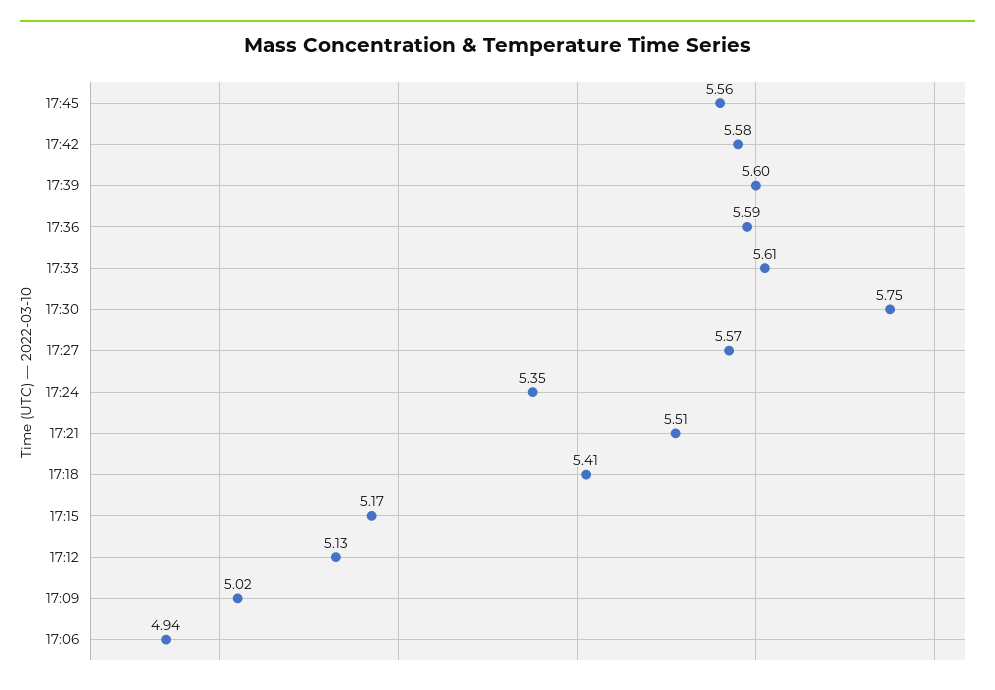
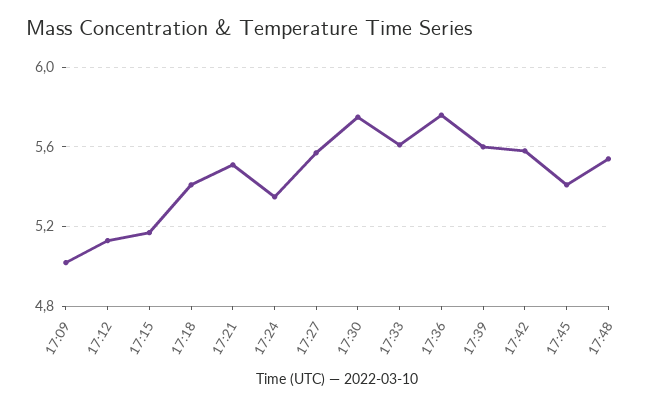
17:45: 5.56 -> 5.4
17:36: 5.59 -> 5.75
17:06: 4.94 -> none
17:48: none -> 5.55

